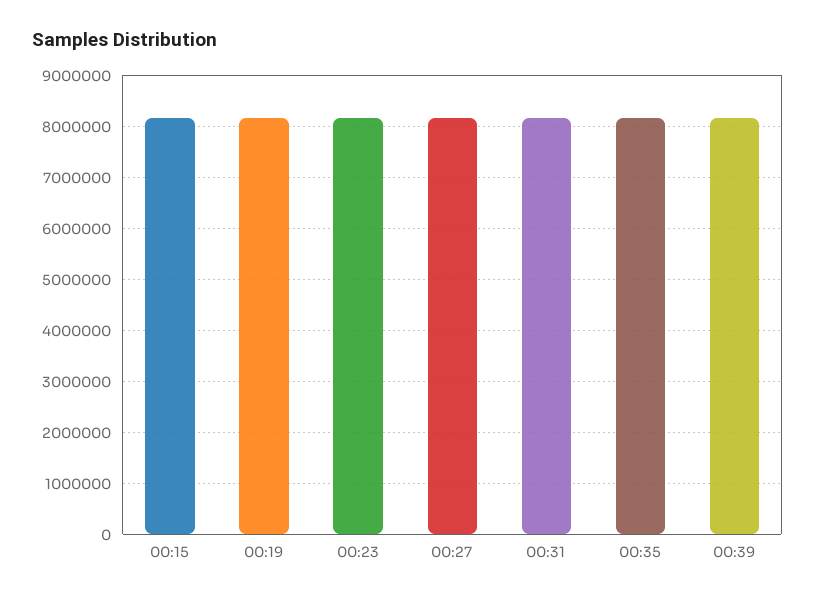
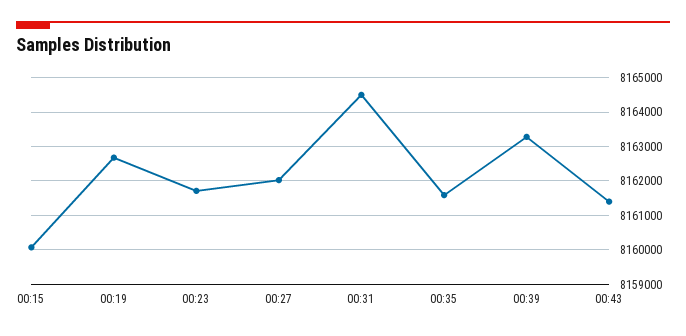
00:43: none -> 8161400

